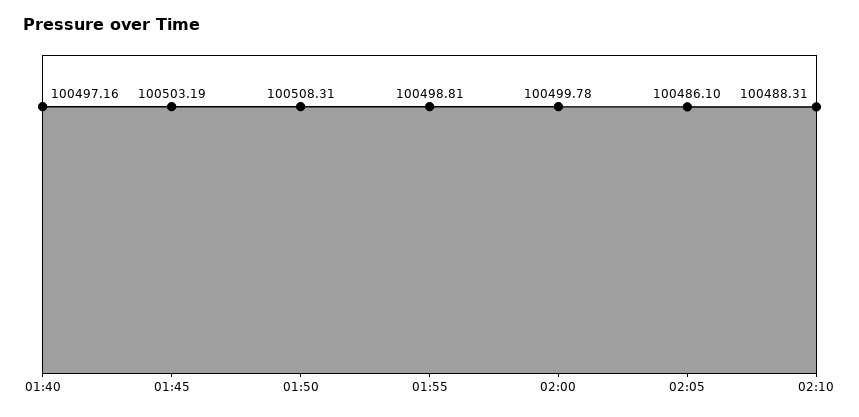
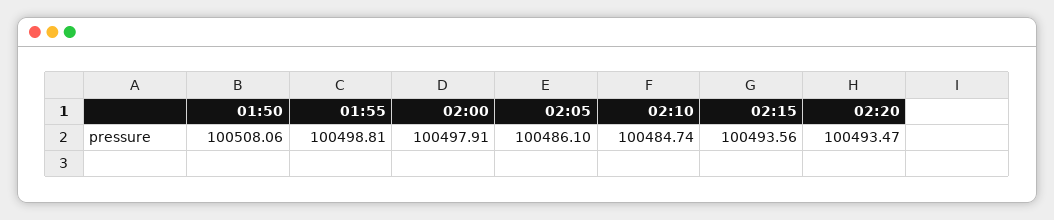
01:40: 100497.16 -> none
01:45: 100503.19 -> none
01:50: 100508.31 -> 100508.06
02:00: 100499.78 -> 100497.91
02:10: 100488.31 -> 100484.74
02:15: none -> 100493.56
02:20: none -> 100493.47

